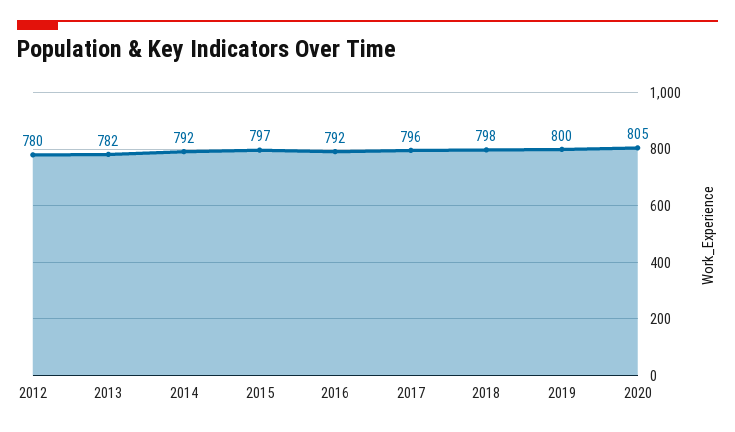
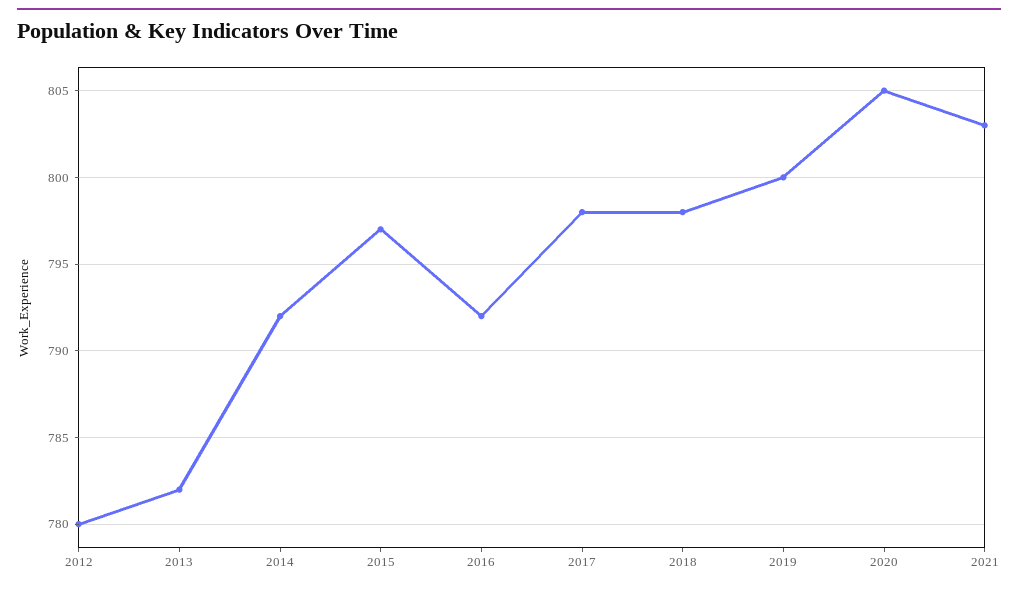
2017: 796 -> 798
2021: none -> 803

